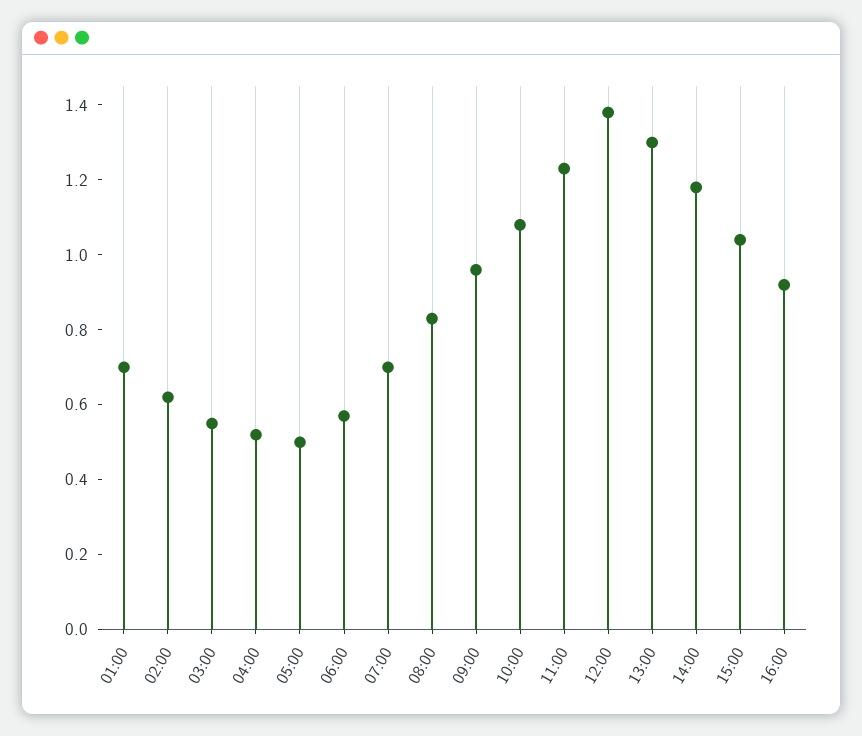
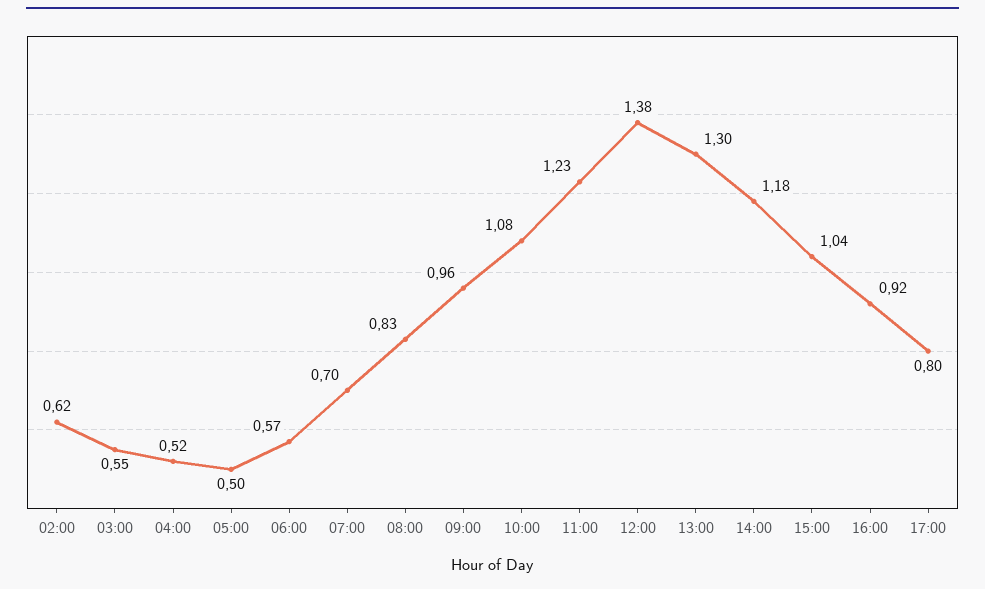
01:00: 0.7 -> none
17:00: none -> 0.8

